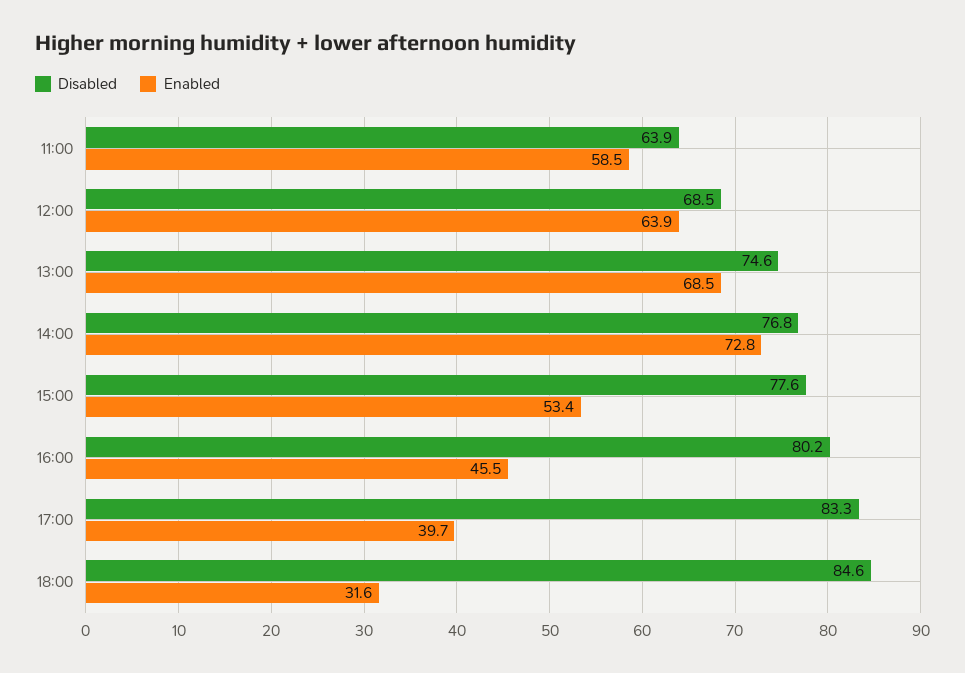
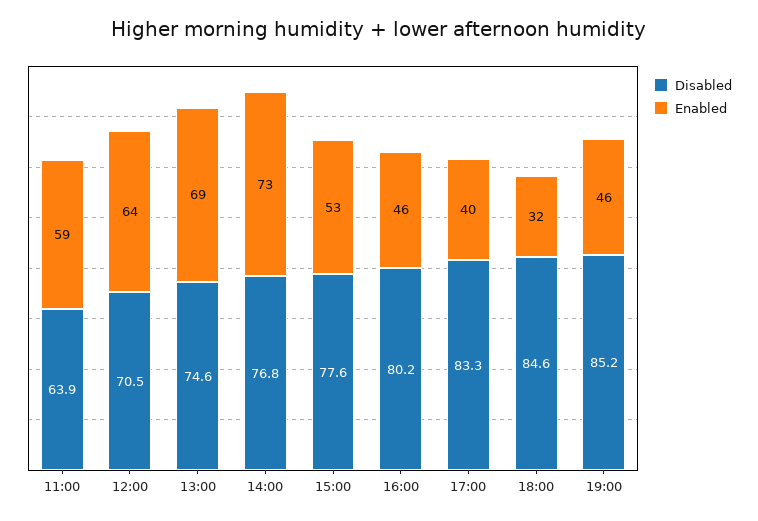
Disabled, 12:00: 68.5 -> 70.5
Disabled, 19:00: none -> 85.2
Enabled, 19:00: none -> 46

